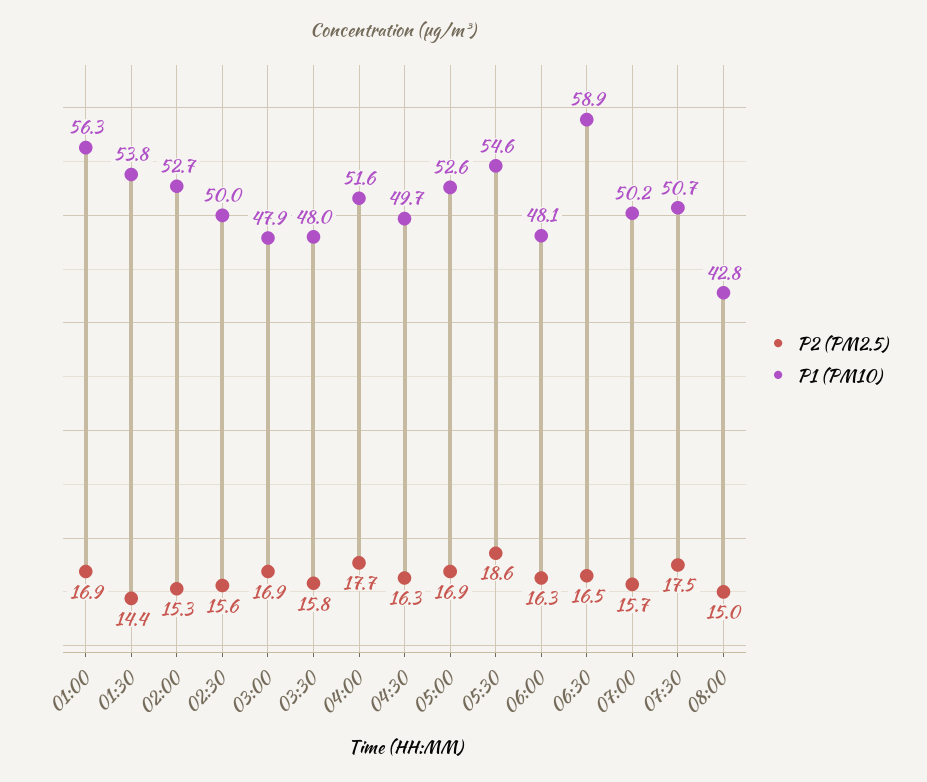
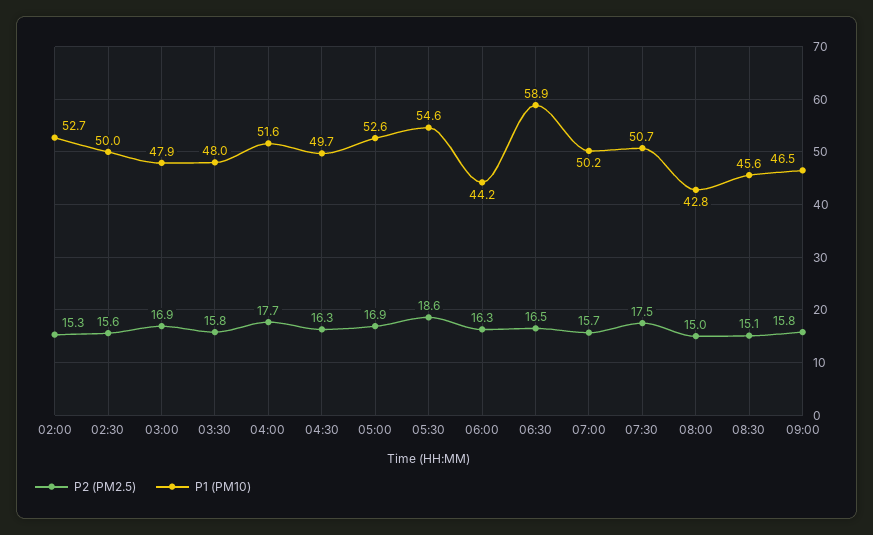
P2 (PM2.5), 01:00: 16.9 -> none
P1 (PM10), 01:00: 56.3 -> none
P2 (PM2.5), 01:30: 14.4 -> none
P1 (PM10), 01:30: 53.8 -> none
P1 (PM10), 06:00: 48.1 -> 44.2
P2 (PM2.5), 08:30: none -> 15.1
P1 (PM10), 08:30: none -> 45.6
P2 (PM2.5), 09:00: none -> 15.8
P1 (PM10), 09:00: none -> 46.5

